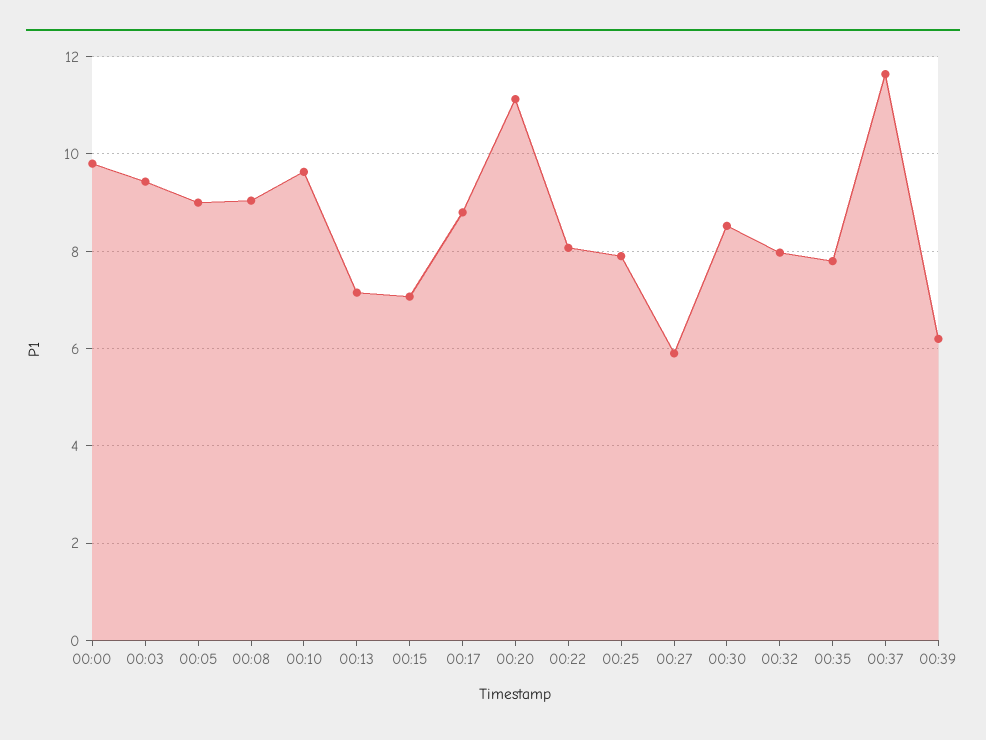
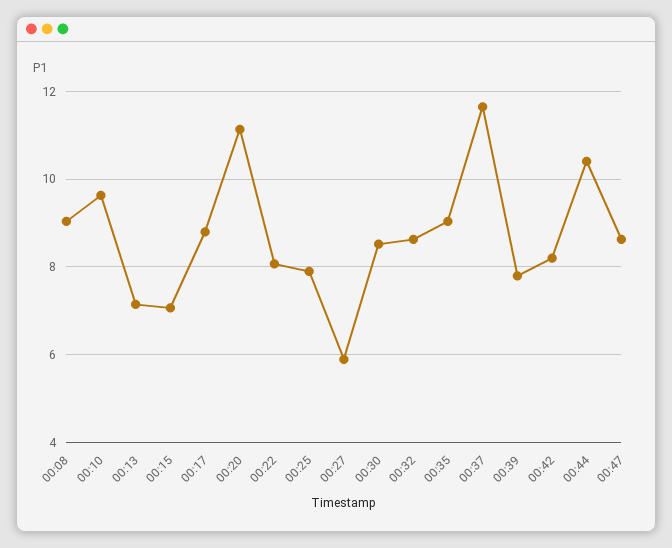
00:00: 9.8 -> none
00:03: 9.4 -> none
00:05: 9 -> none
00:32: 8 -> 8.6
00:35: 7.8 -> 9
00:39: 6.2 -> 7.8
00:42: none -> 8.2
00:44: none -> 10.4
00:47: none -> 8.6

